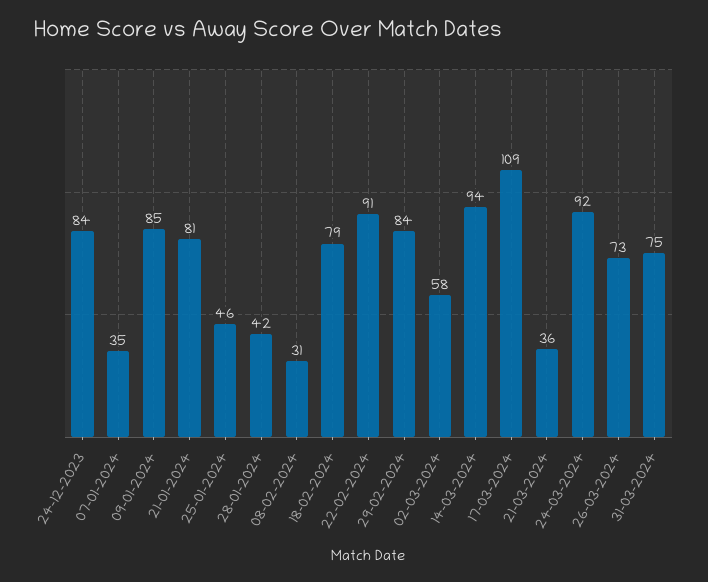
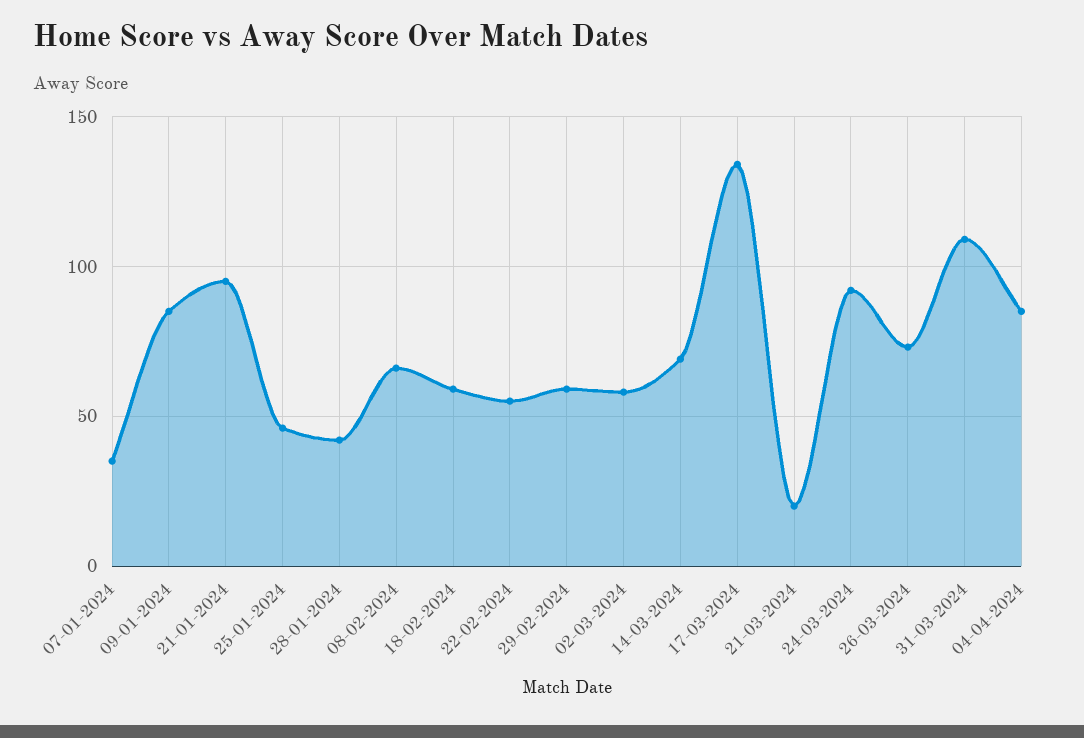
24-12-2023: 84 -> none
21-01-2024: 81 -> 95
08-02-2024: 31 -> 65
18-02-2024: 79 -> 60
22-02-2024: 91 -> 55
29-02-2024: 84 -> 60
14-03-2024: 94 -> 70
17-03-2024: 109 -> 135
21-03-2024: 36 -> 20
31-03-2024: 75 -> 110
04-04-2024: none -> 85

